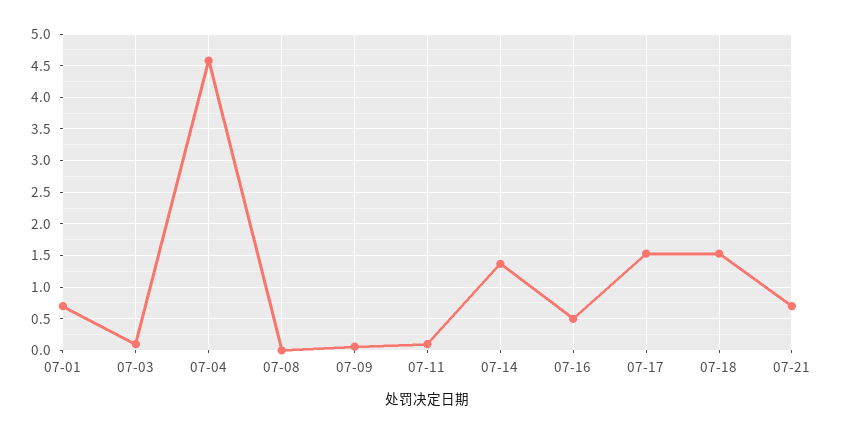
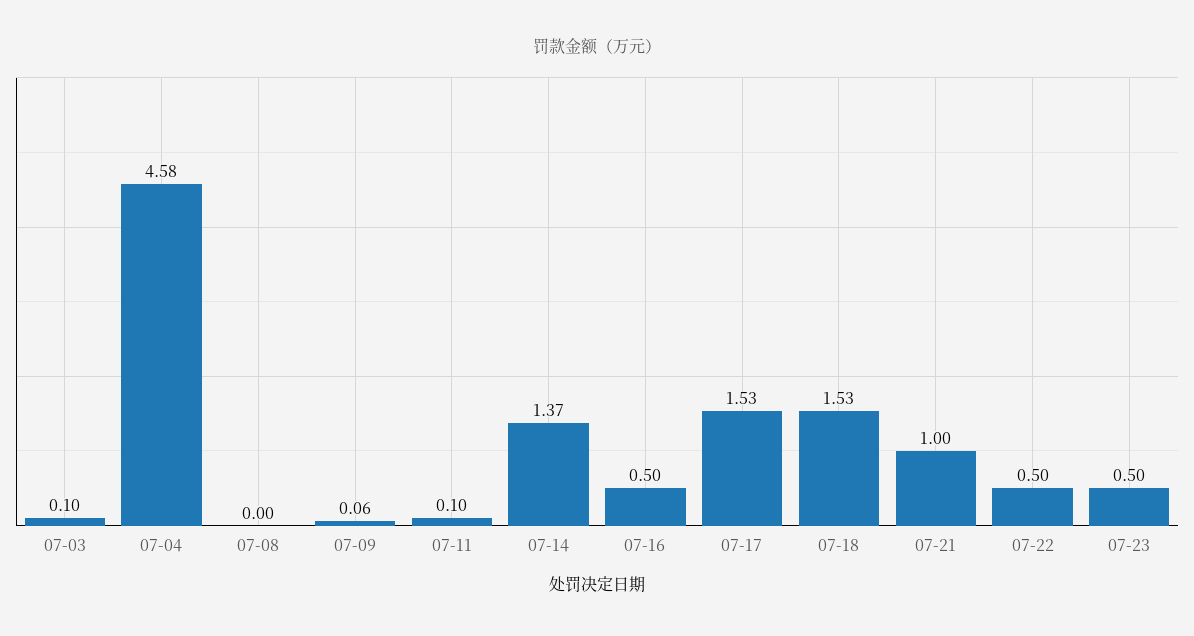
07-01: 0.7 -> none
07-21: 0.7 -> 1
07-22: none -> 0.5
07-23: none -> 0.5

